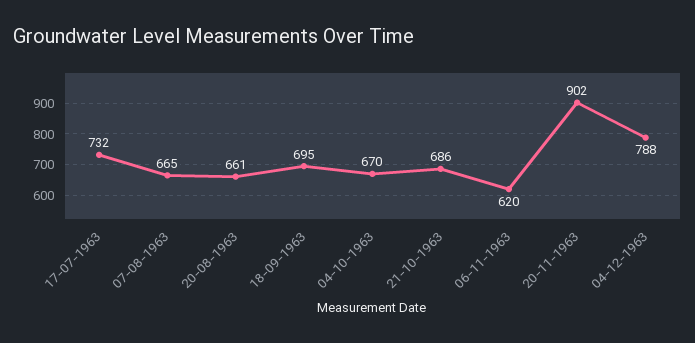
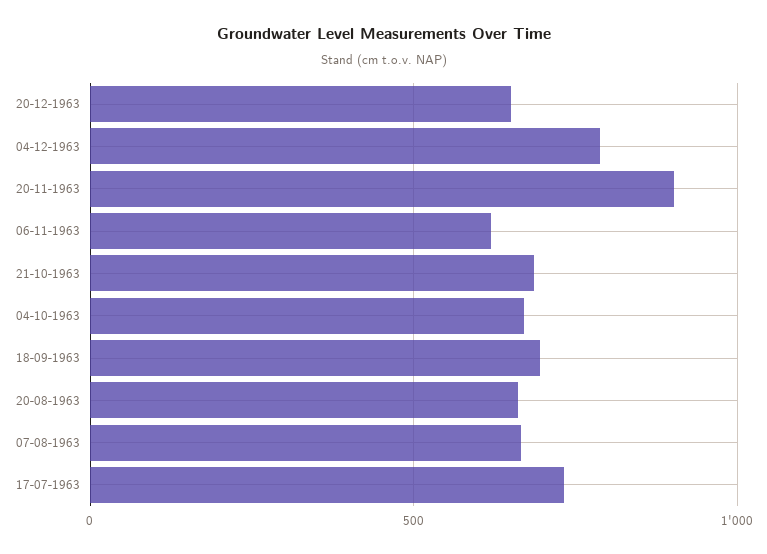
20-12-1963: none -> 650

